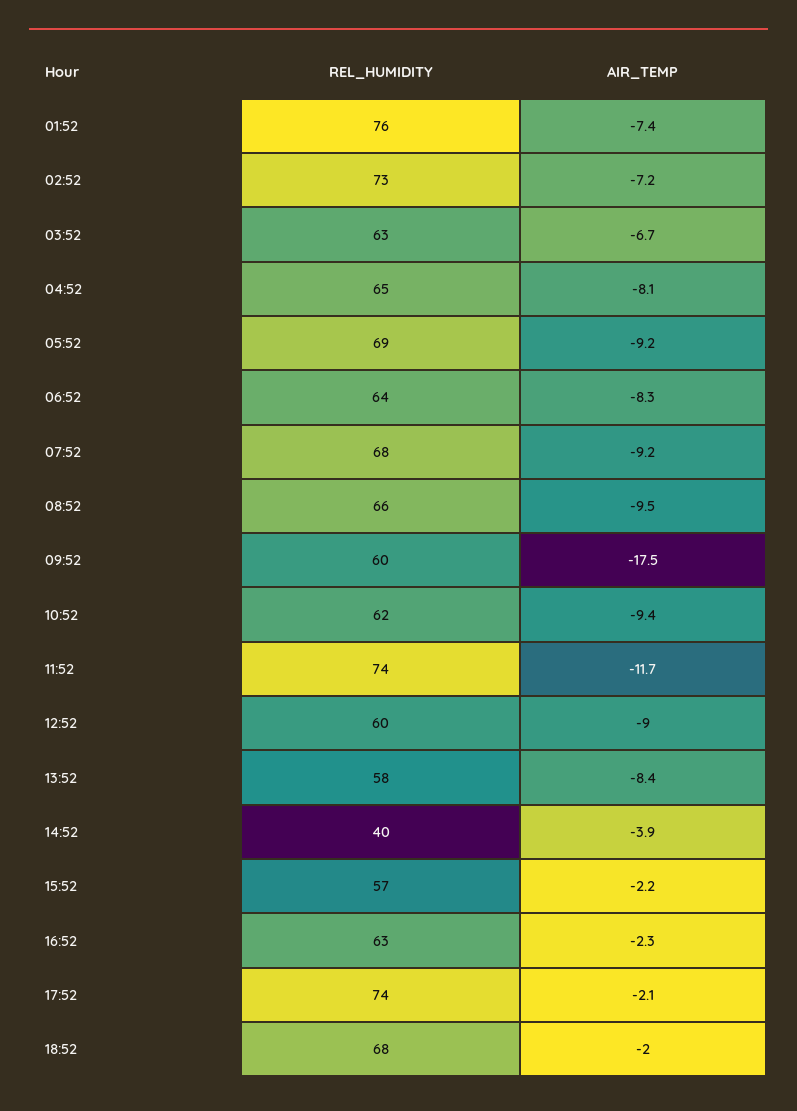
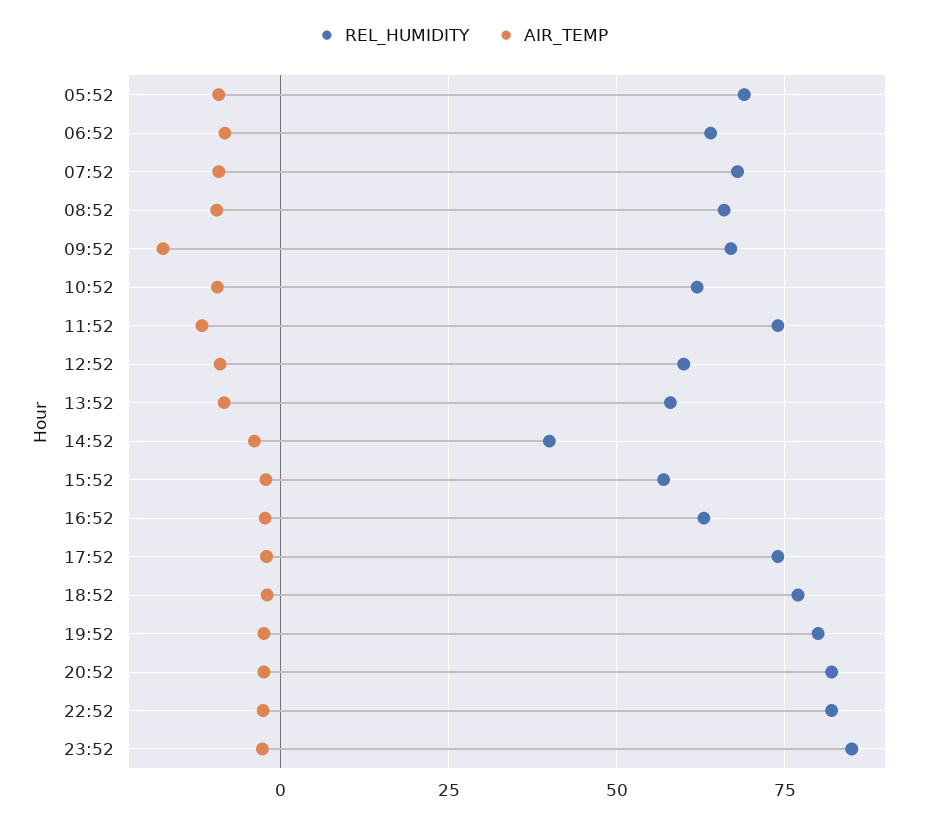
REL_HUMIDITY, 01:52: 76 -> none
AIR_TEMP, 01:52: -7.4 -> none
REL_HUMIDITY, 02:52: 73 -> none
AIR_TEMP, 02:52: -7.2 -> none
REL_HUMIDITY, 03:52: 63 -> none
AIR_TEMP, 03:52: -6.7 -> none
REL_HUMIDITY, 04:52: 65 -> none
AIR_TEMP, 04:52: -8.1 -> none
REL_HUMIDITY, 09:52: 60 -> 67.5
REL_HUMIDITY, 18:52: 68 -> 77.5
REL_HUMIDITY, 19:52: none -> 80
AIR_TEMP, 19:52: none -> -2.5
REL_HUMIDITY, 20:52: none -> 82.5
AIR_TEMP, 20:52: none -> -2.5
REL_HUMIDITY, 22:52: none -> 82.5
AIR_TEMP, 22:52: none -> -2.5
REL_HUMIDITY, 23:52: none -> 85
AIR_TEMP, 23:52: none -> -2.5

